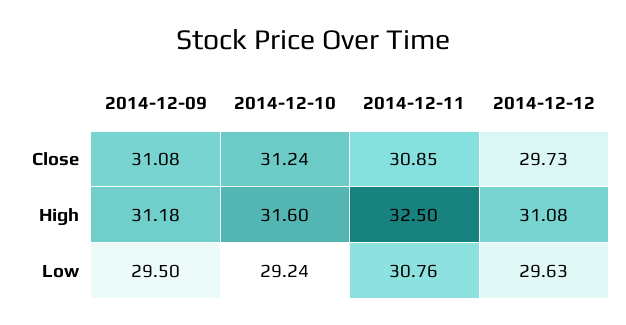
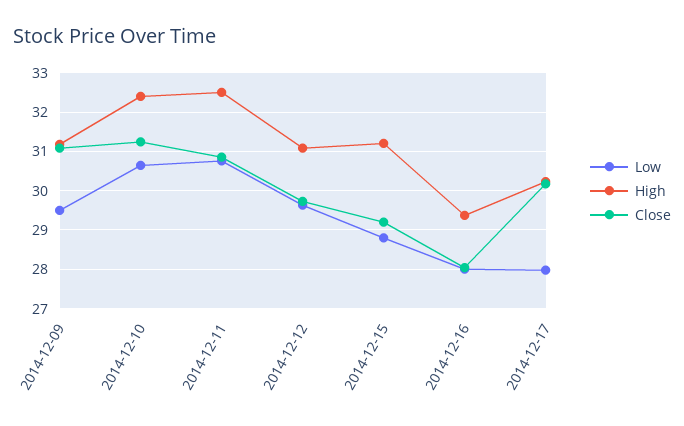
High, 2014-12-10: 31.6 -> 32.4
Low, 2014-12-10: 29.24 -> 30.6
Low, 2014-12-15: none -> 28.8
High, 2014-12-15: none -> 31.2
Close, 2014-12-15: none -> 29.2
Low, 2014-12-16: none -> 28
High, 2014-12-16: none -> 29.4
Close, 2014-12-16: none -> 28
Low, 2014-12-17: none -> 28
High, 2014-12-17: none -> 30.2
Close, 2014-12-17: none -> 30.2

